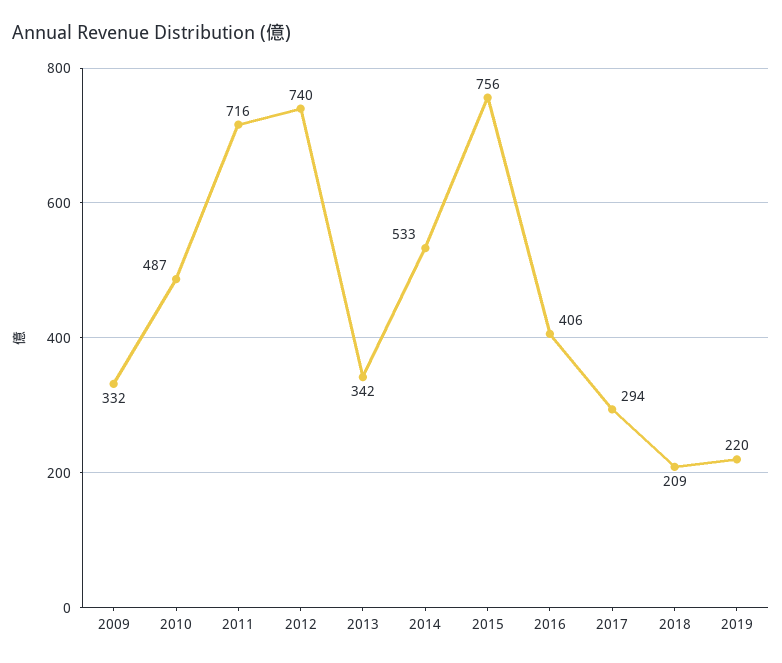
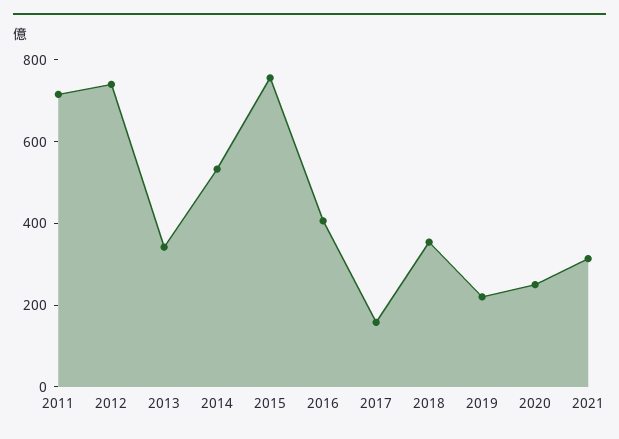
2009: 332 -> none
2010: 487 -> none
2017: 294 -> 150
2018: 209 -> 350
2020: none -> 250
2021: none -> 300

